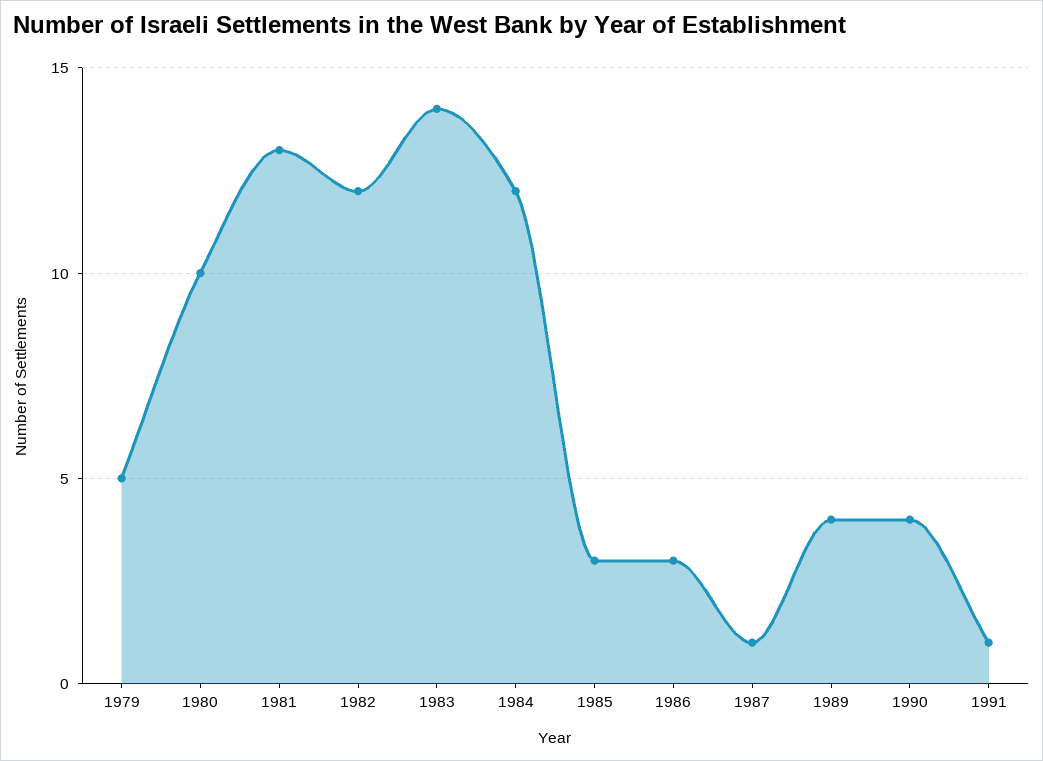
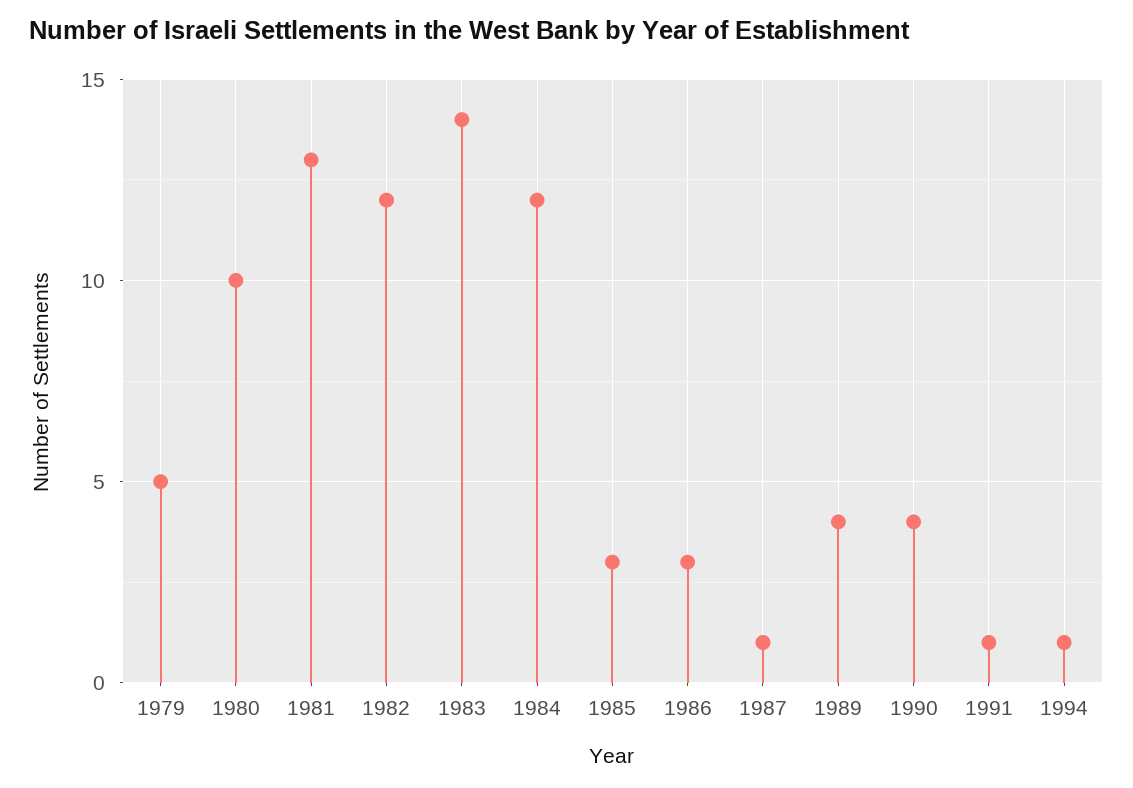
1994: none -> 1

